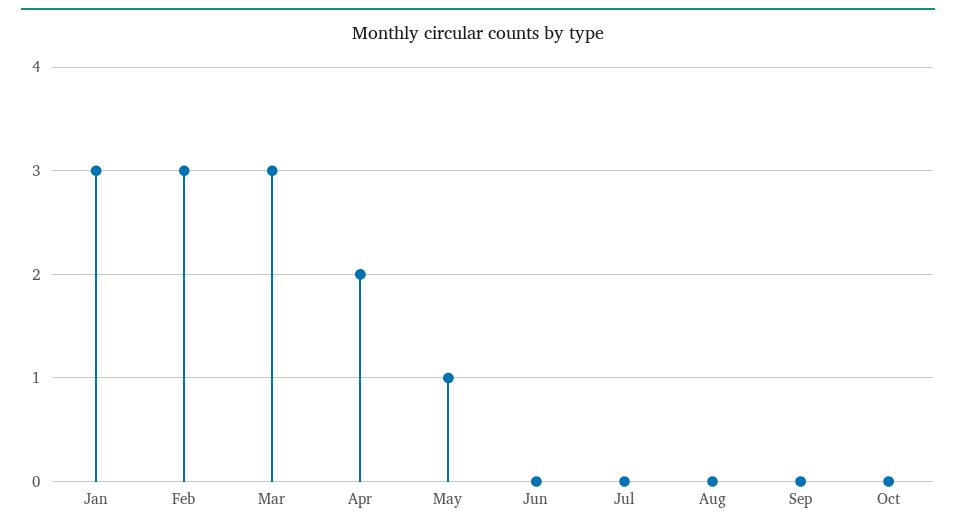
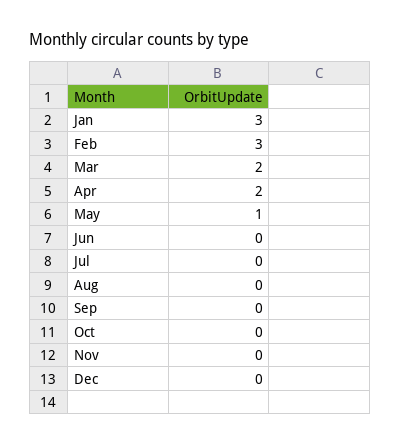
Mar: 3 -> 2
Nov: none -> 0
Dec: none -> 0

